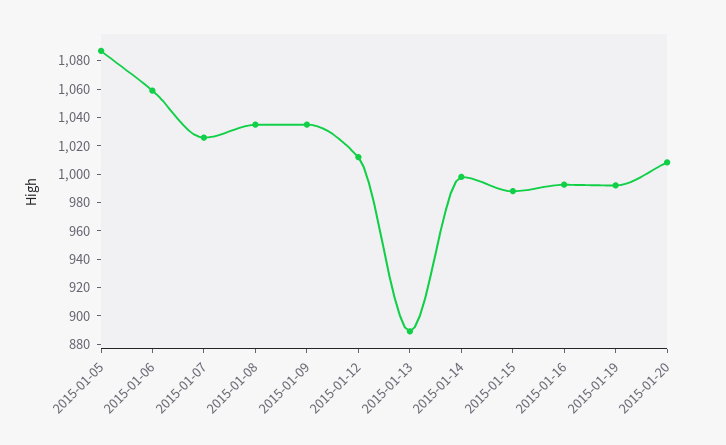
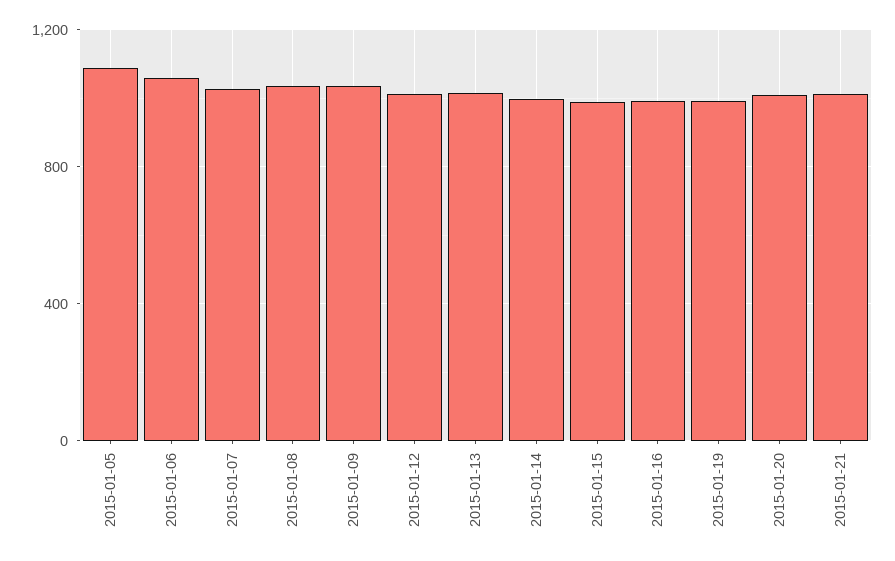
2015-01-13: 890 -> 1000
2015-01-21: none -> 1000

